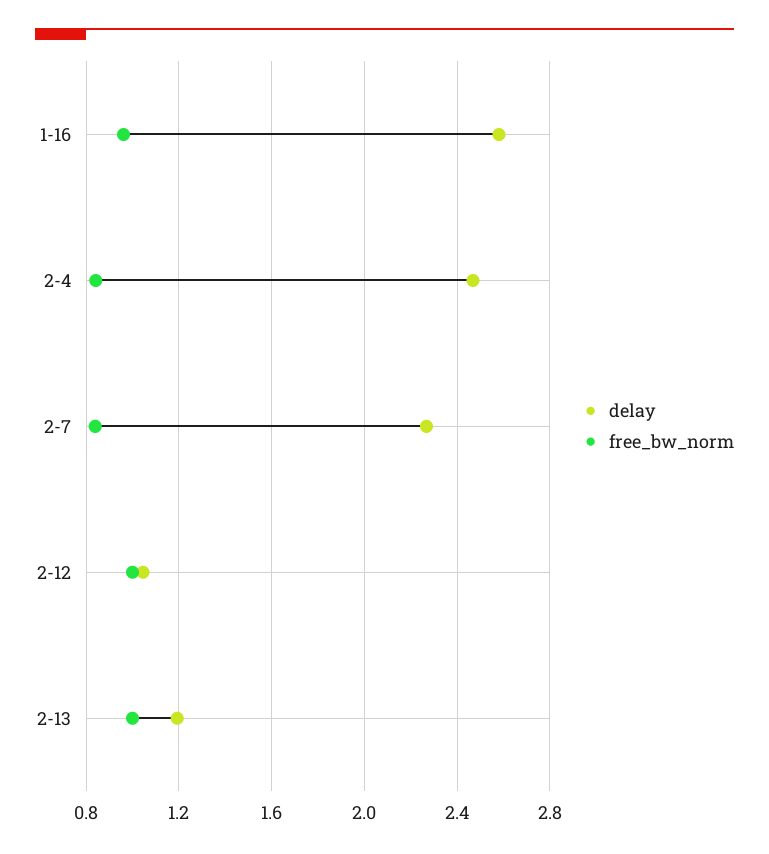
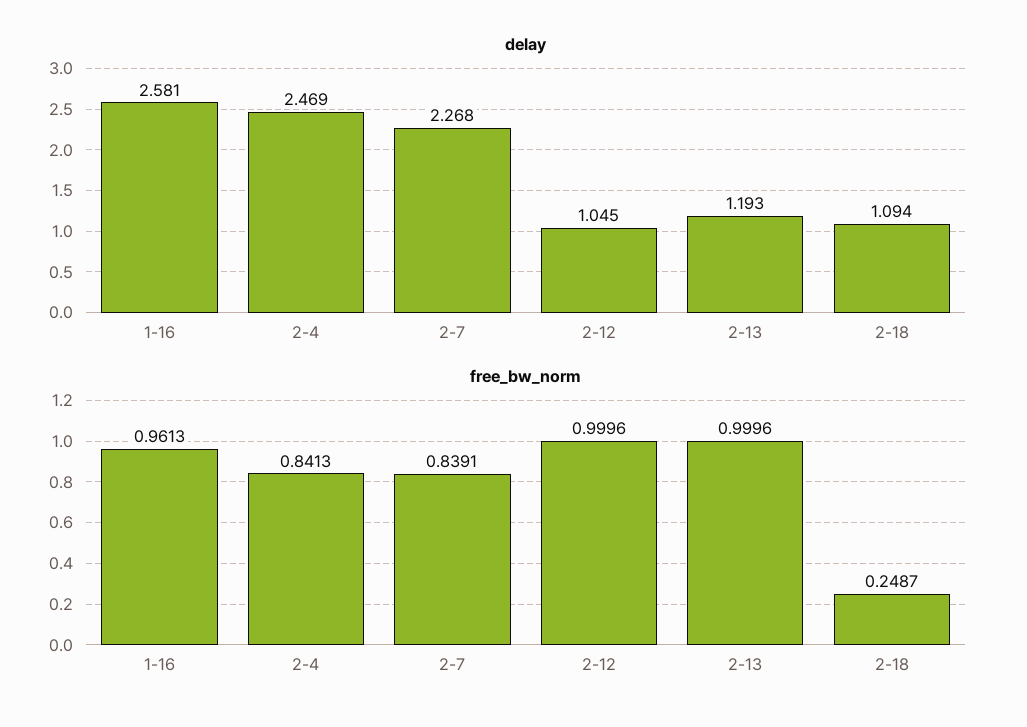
delay, 2-18: none -> 1.094
free_bw_norm, 2-18: none -> 0.2487

